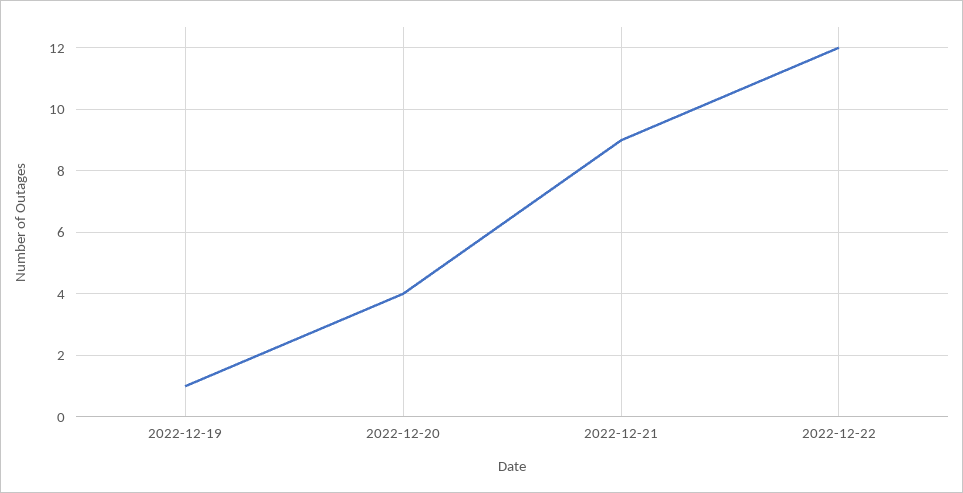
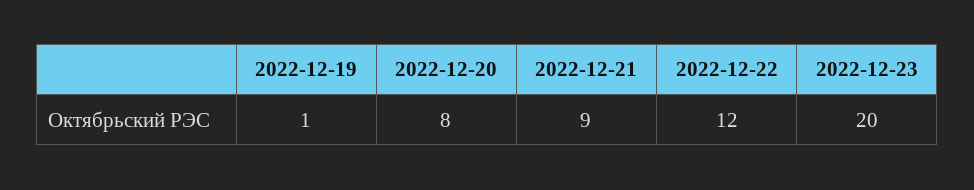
2022-12-20: 4 -> 8
2022-12-23: none -> 20

